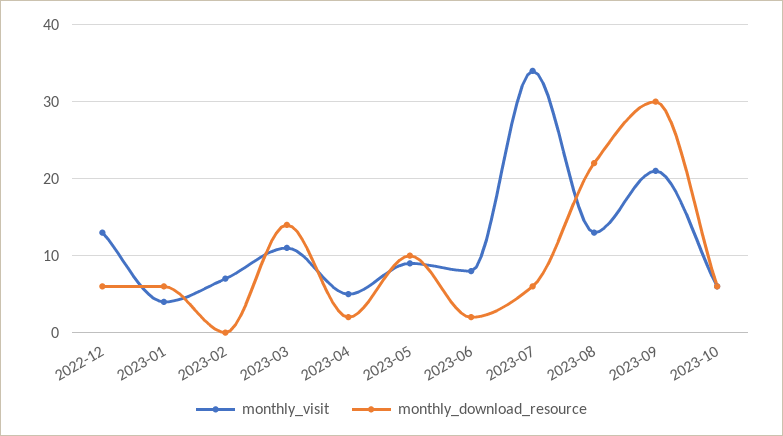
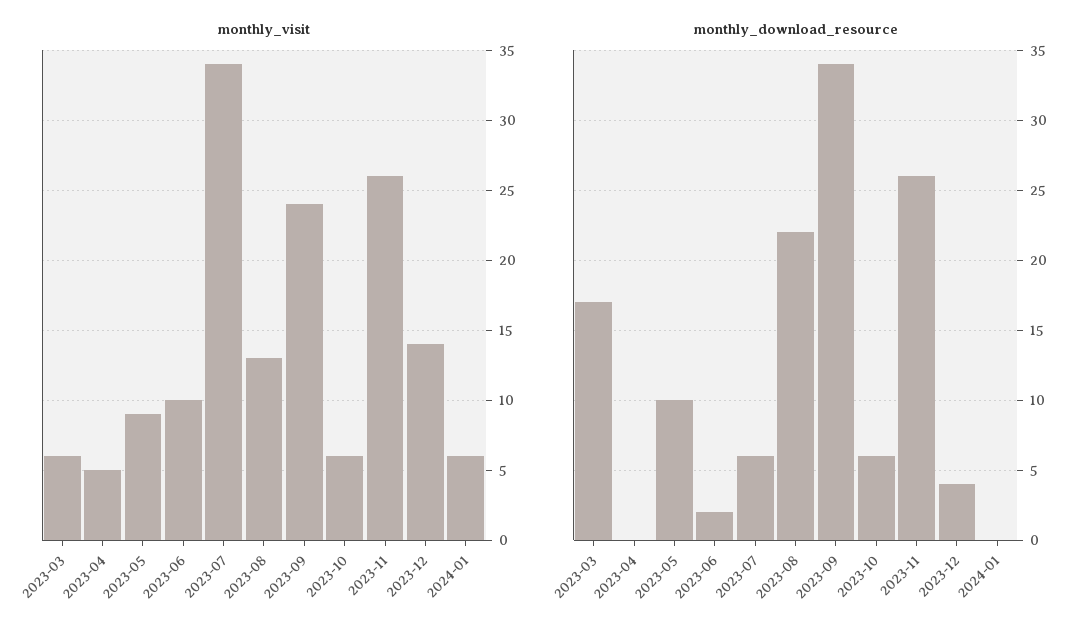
monthly_visit, 2022-12: 13 -> none
monthly_download_resource, 2022-12: 6 -> none
monthly_visit, 2023-01: 4 -> none
monthly_download_resource, 2023-01: 6 -> none
monthly_visit, 2023-02: 7 -> none
monthly_download_resource, 2023-02: 0 -> none
monthly_visit, 2023-03: 11 -> 6
monthly_download_resource, 2023-03: 14 -> 17
monthly_download_resource, 2023-04: 2 -> 0
monthly_visit, 2023-06: 8 -> 10
monthly_visit, 2023-09: 21 -> 24
monthly_download_resource, 2023-09: 30 -> 34
monthly_visit, 2023-11: none -> 26
monthly_visit, 2023-12: none -> 14
monthly_visit, 2024-01: none -> 6
monthly_download_resource, 2023-11: none -> 26
monthly_download_resource, 2023-12: none -> 4
monthly_download_resource, 2024-01: none -> 0

